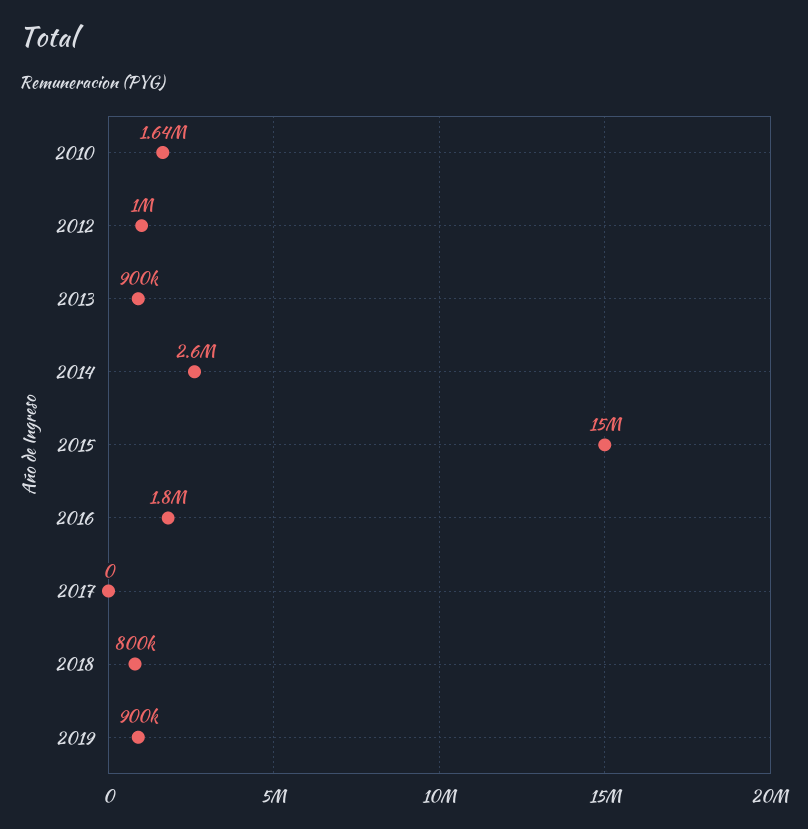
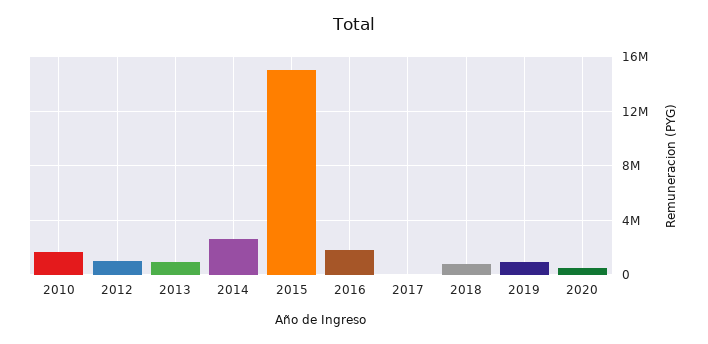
2020: none -> 500000

